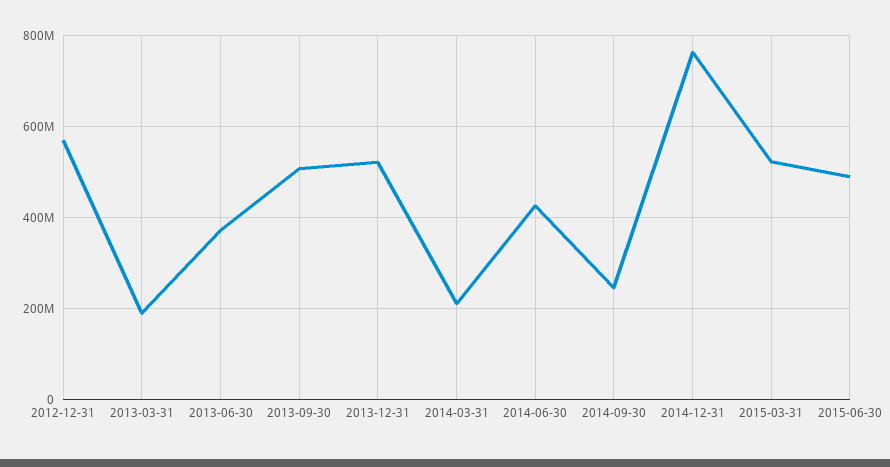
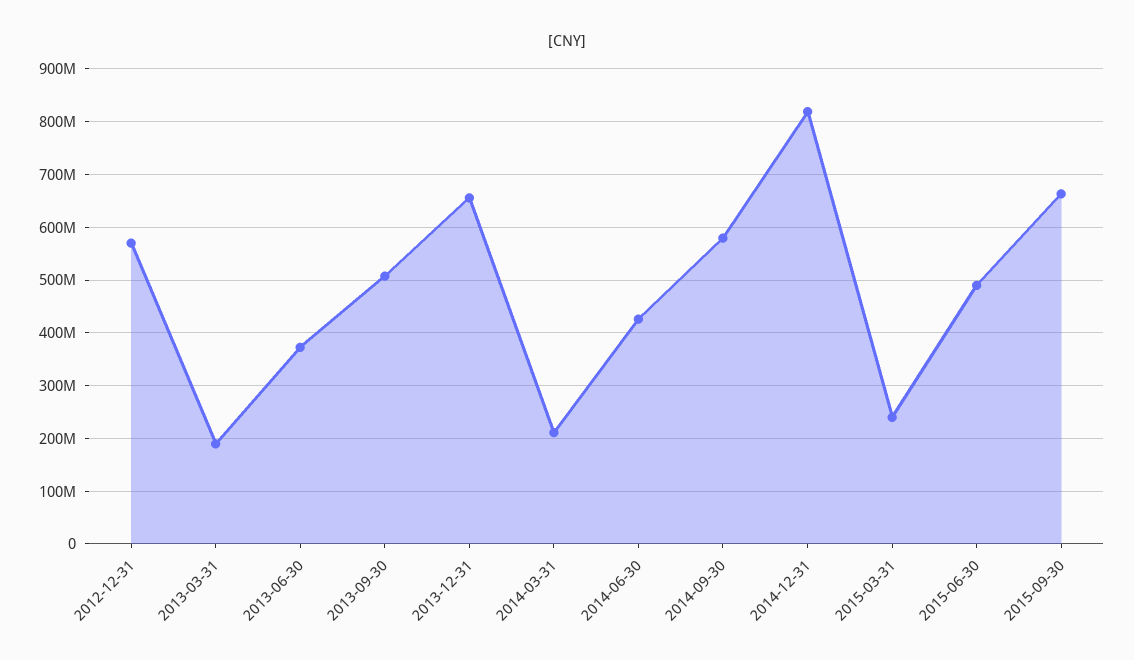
2013-12-31: 520000000 -> 660000000
2014-09-30: 240000000 -> 580000000
2014-12-31: 760000000 -> 820000000
2015-03-31: 520000000 -> 240000000
2015-09-30: none -> 660000000

